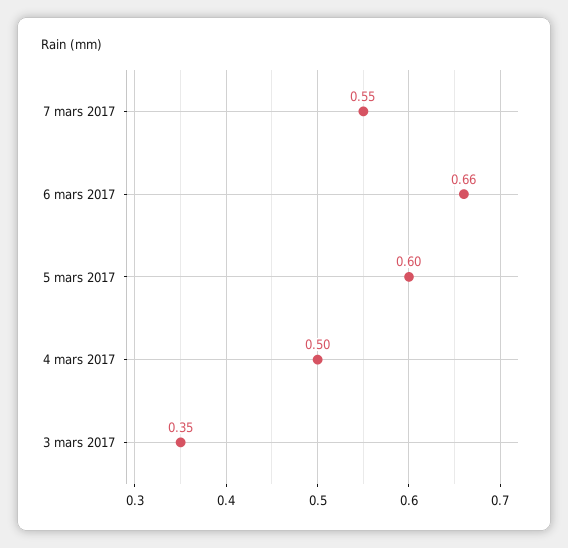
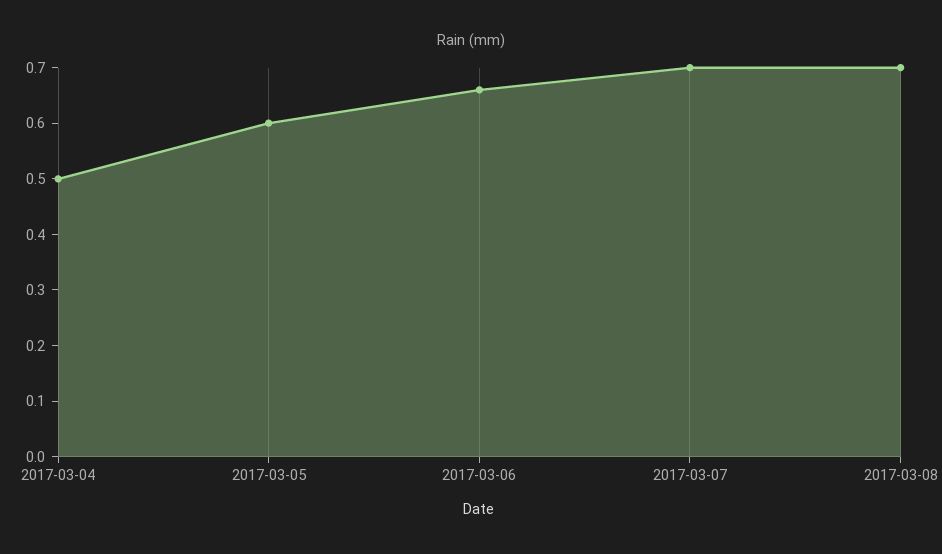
7 mars 2017: 0.55 -> 0.7
3 mars 2017: 0.35 -> none
2017-03-08: none -> 0.7

